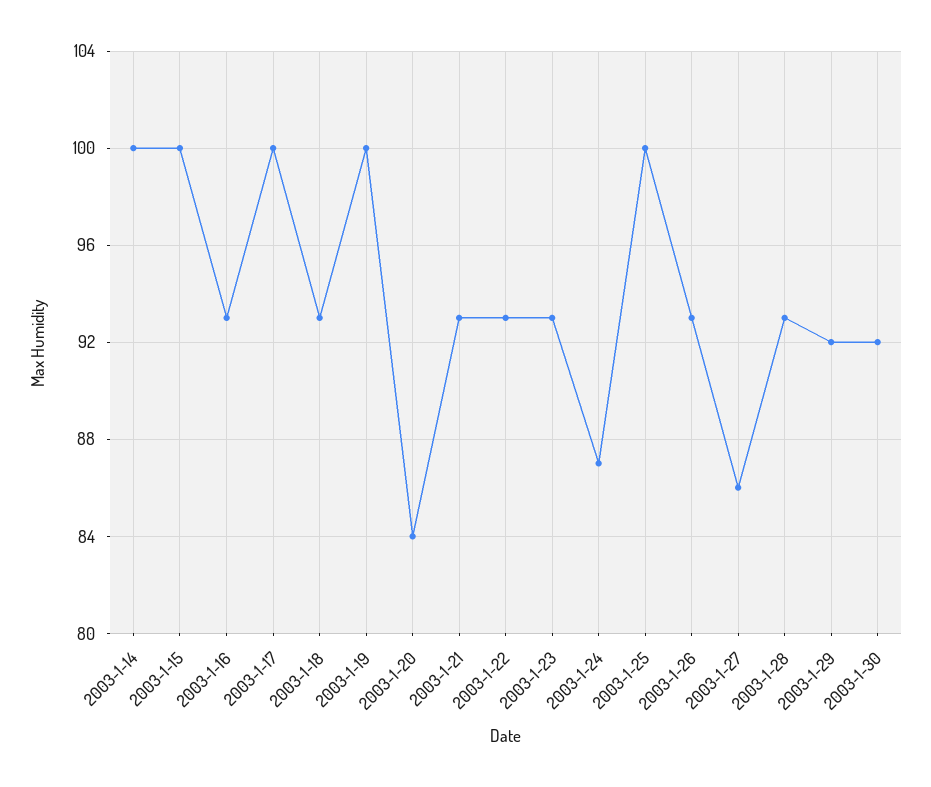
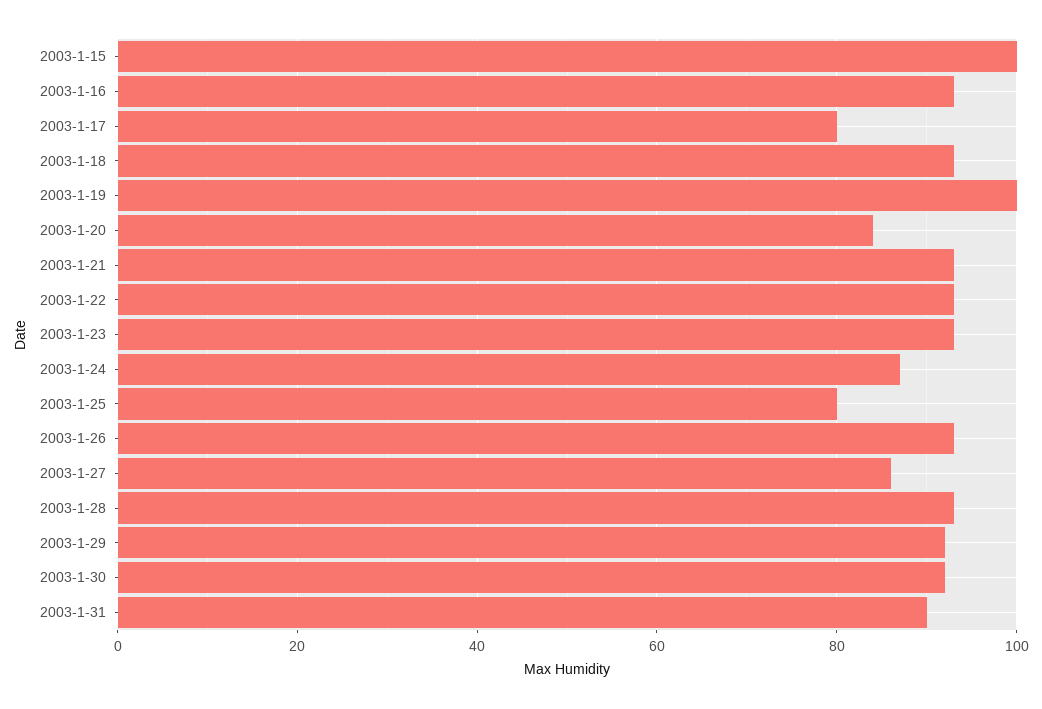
2003-1-14: 100 -> none
2003-1-17: 100 -> 80
2003-1-25: 100 -> 80
2003-1-31: none -> 90

